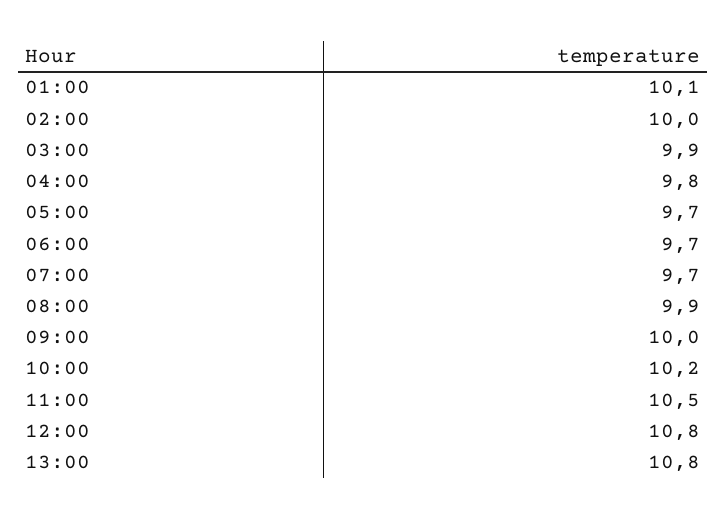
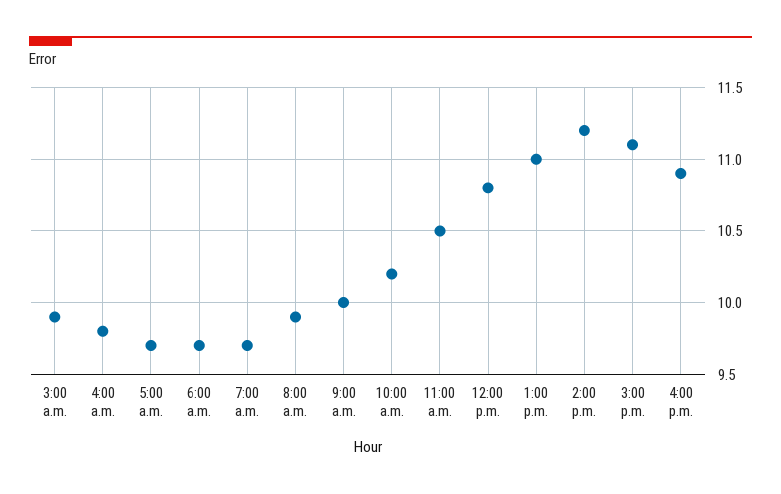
01:00: 10.1 -> none
02:00: 10 -> none
13:00: 10.8 -> 11
2:00 p.m.: none -> 11.2
3:00 p.m.: none -> 11.1
4:00 p.m.: none -> 10.9

